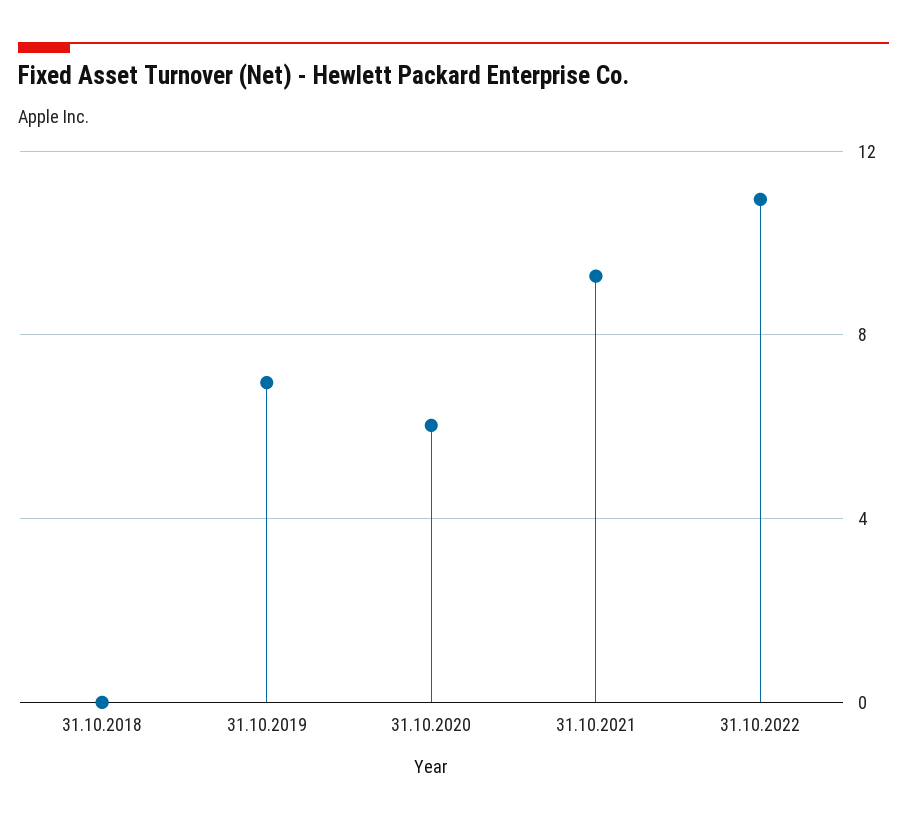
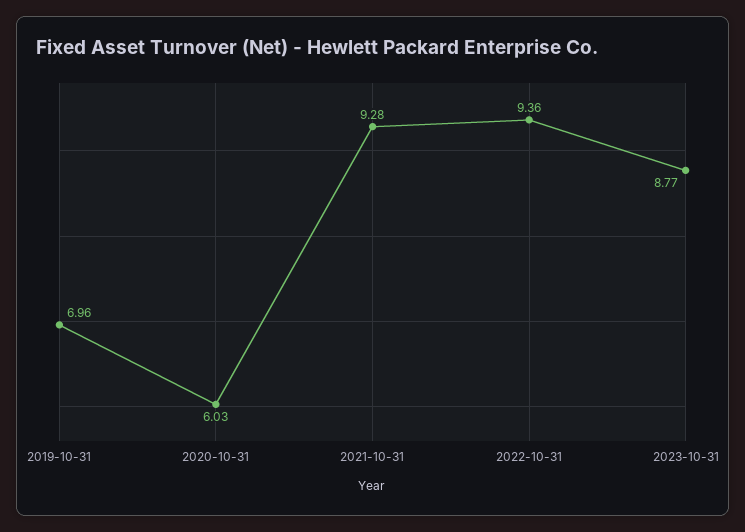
31.10.2018: 0 -> none
31.10.2022: 11 -> 9.36
2023-10-31: none -> 8.77

